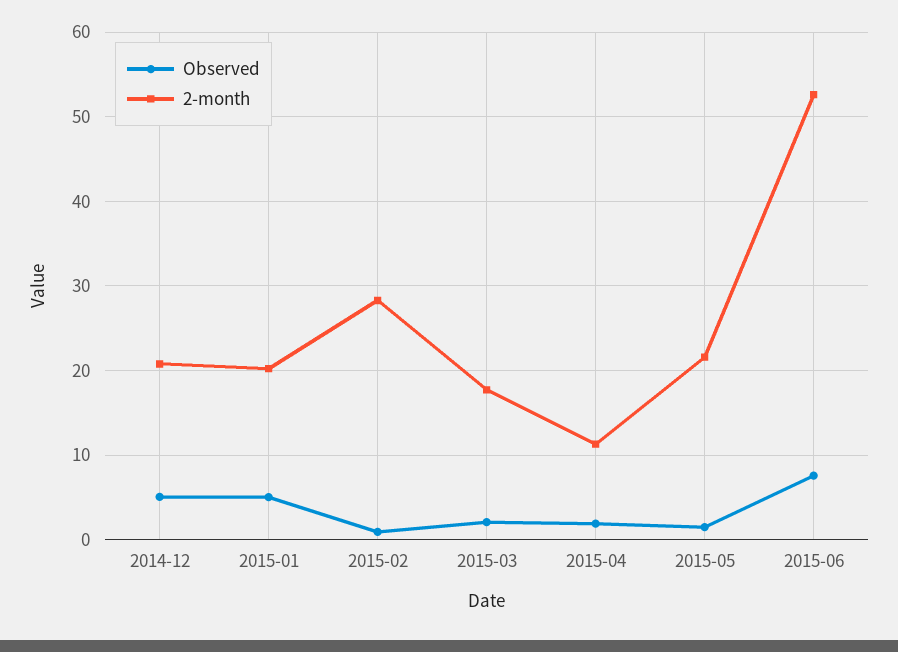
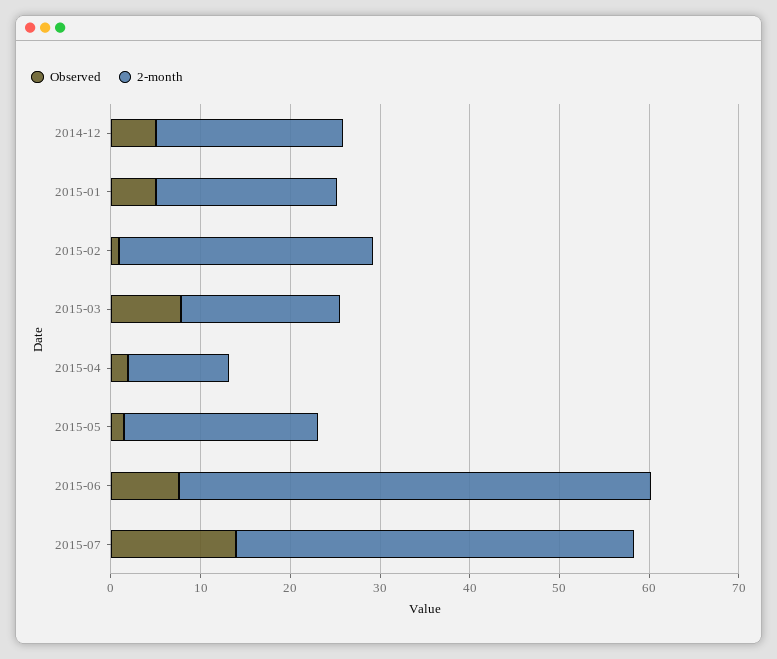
Observed, 2015-03: 2 -> 8
Observed, 2015-07: none -> 14
2-month, 2015-07: none -> 44

